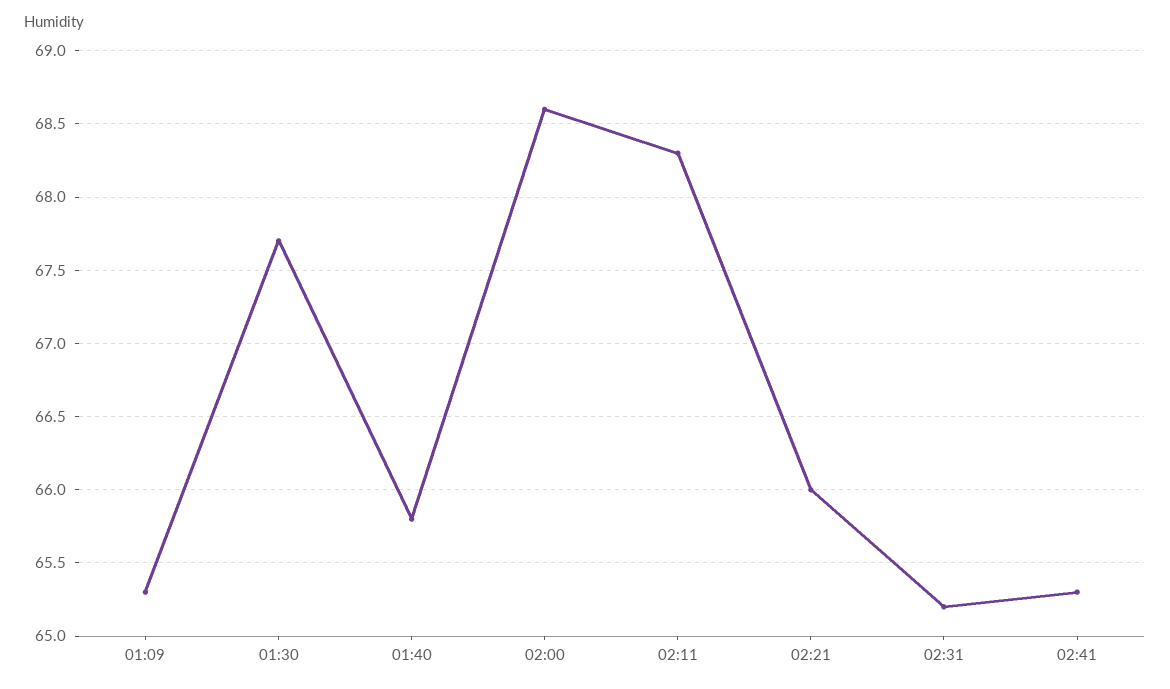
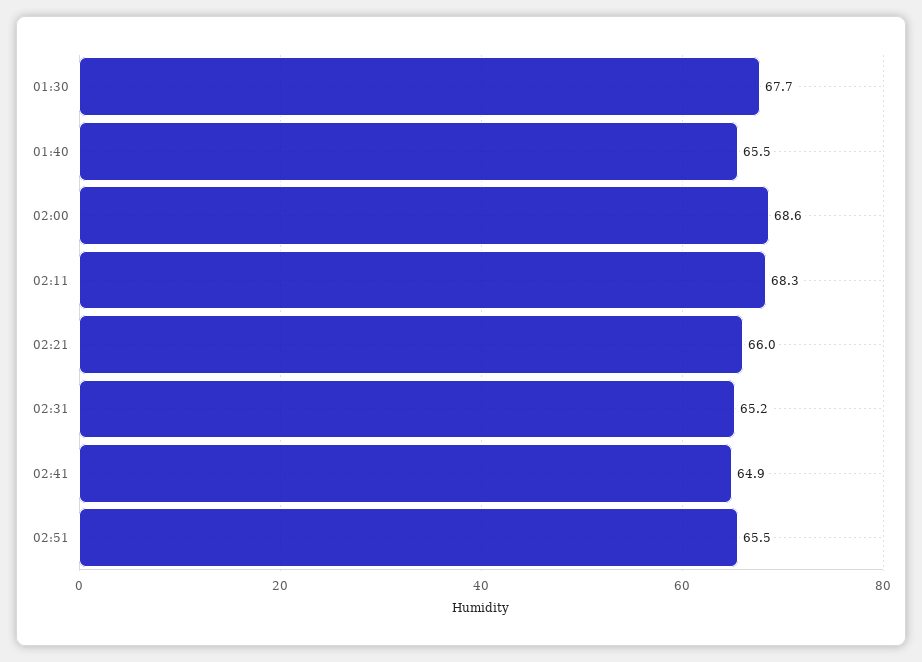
01:09: 65.3 -> none
01:40: 65.8 -> 65.5
02:41: 65.3 -> 64.9
02:51: none -> 65.5

